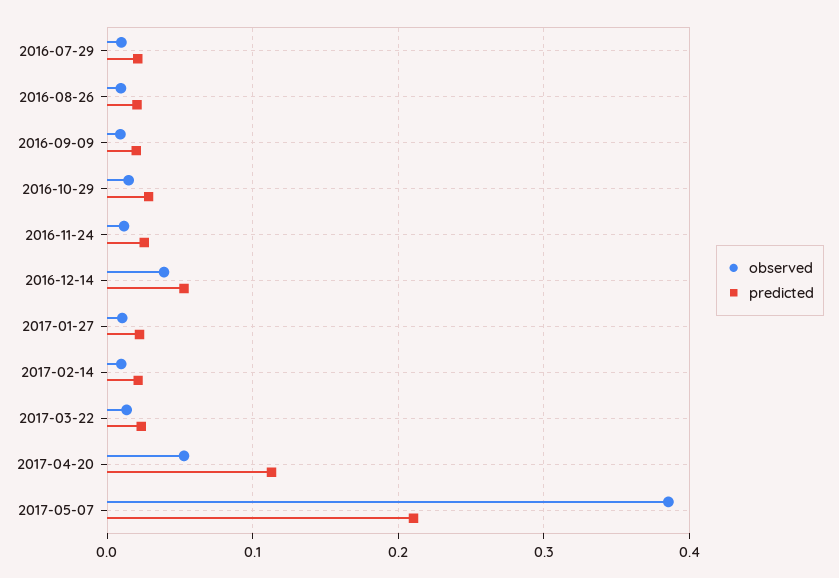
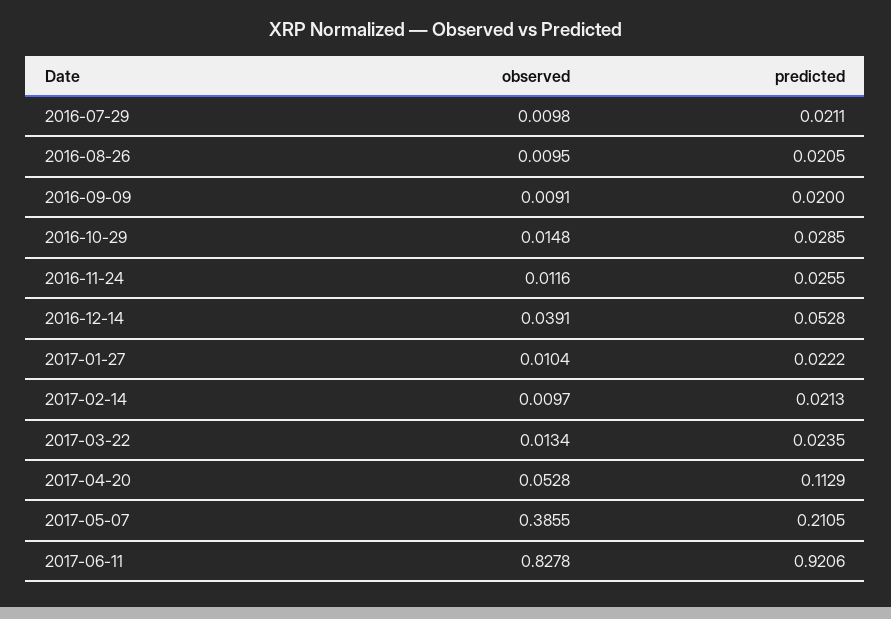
observed, 2017-06-11: none -> 0.8278
predicted, 2017-06-11: none -> 0.9206

